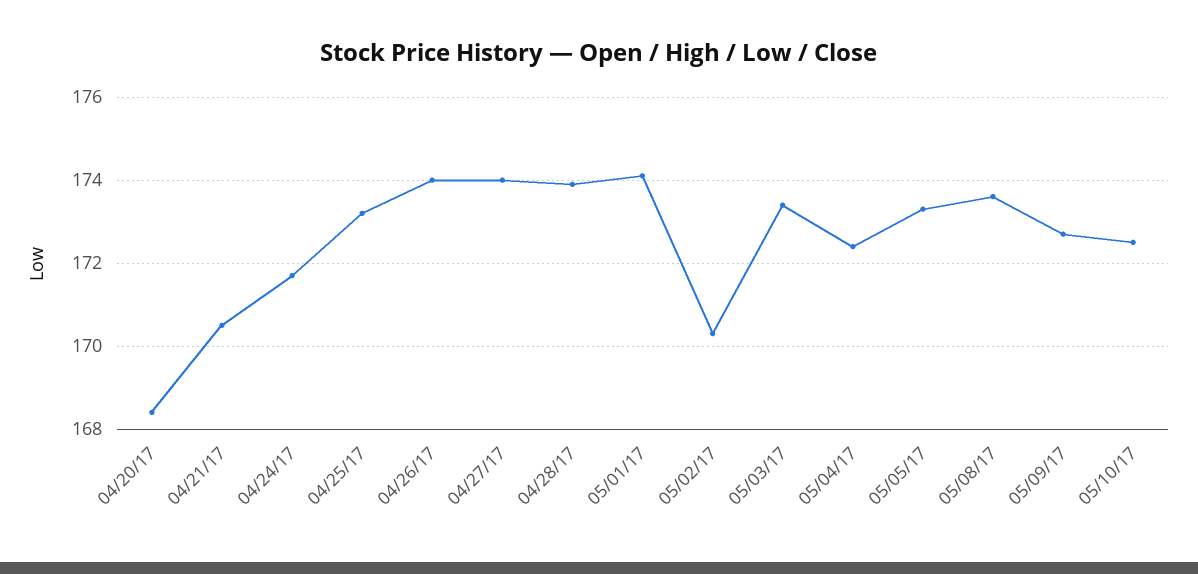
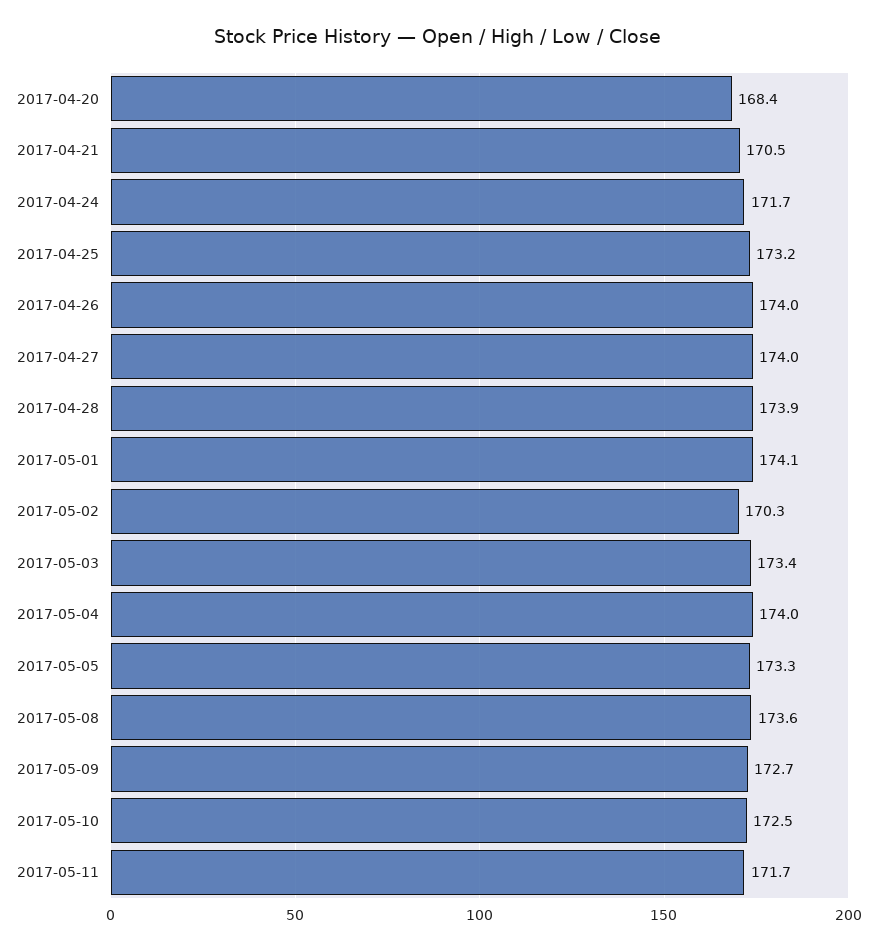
05/04/17: 172.5 -> 174
2017-05-11: none -> 171.7

